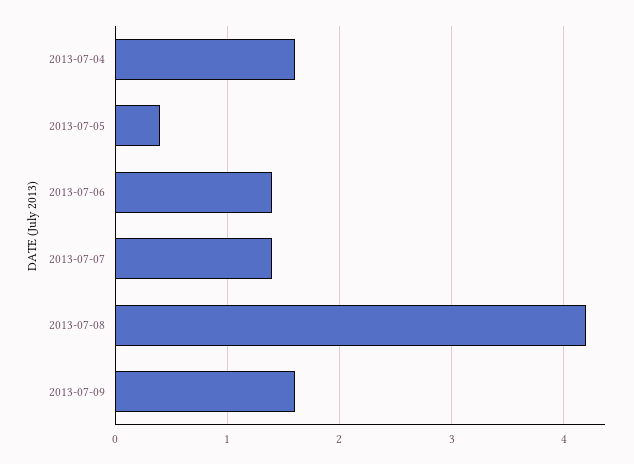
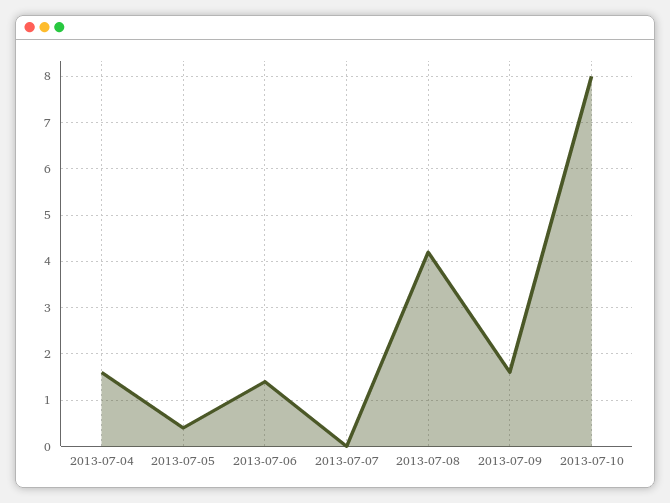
2013-07-07: 1.4 -> 0
2013-07-10: none -> 8

